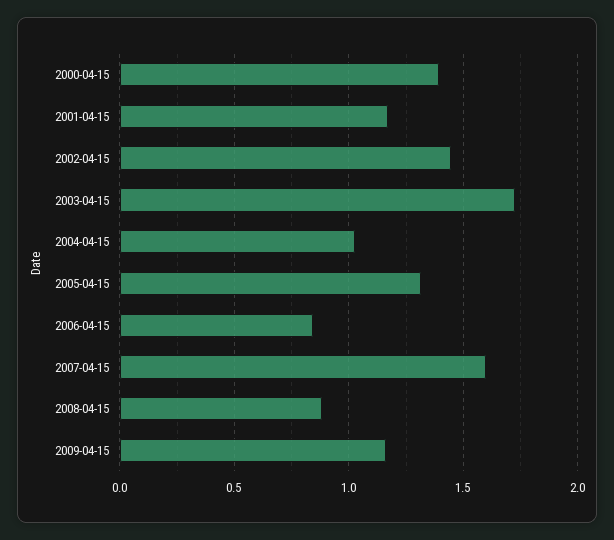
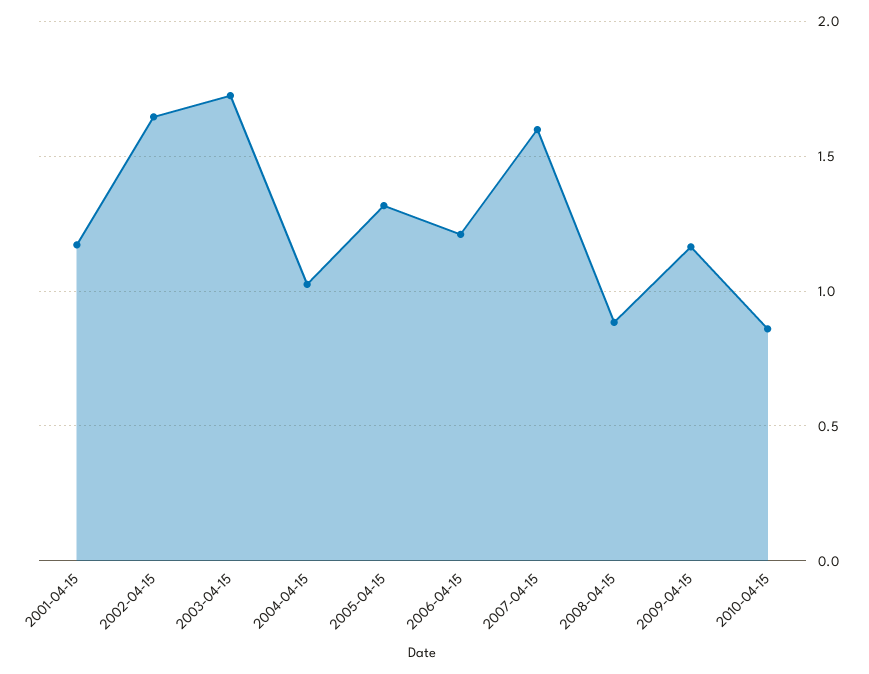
2000-04-15: 1.4 -> none
2002-04-15: 1.45 -> 1.65
2006-04-15: 0.85 -> 1.2
2010-04-15: none -> 0.85

